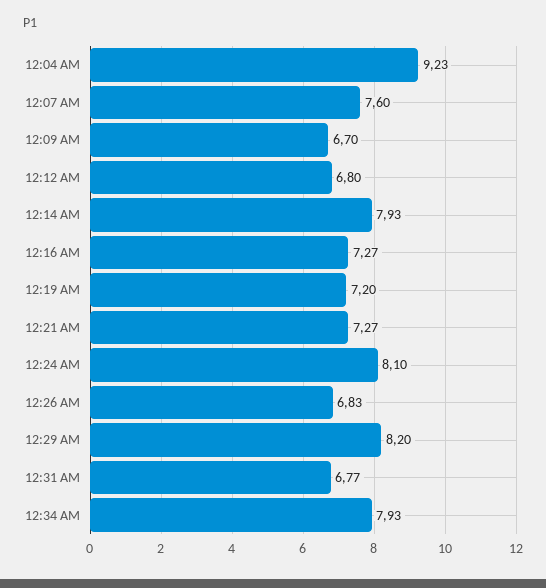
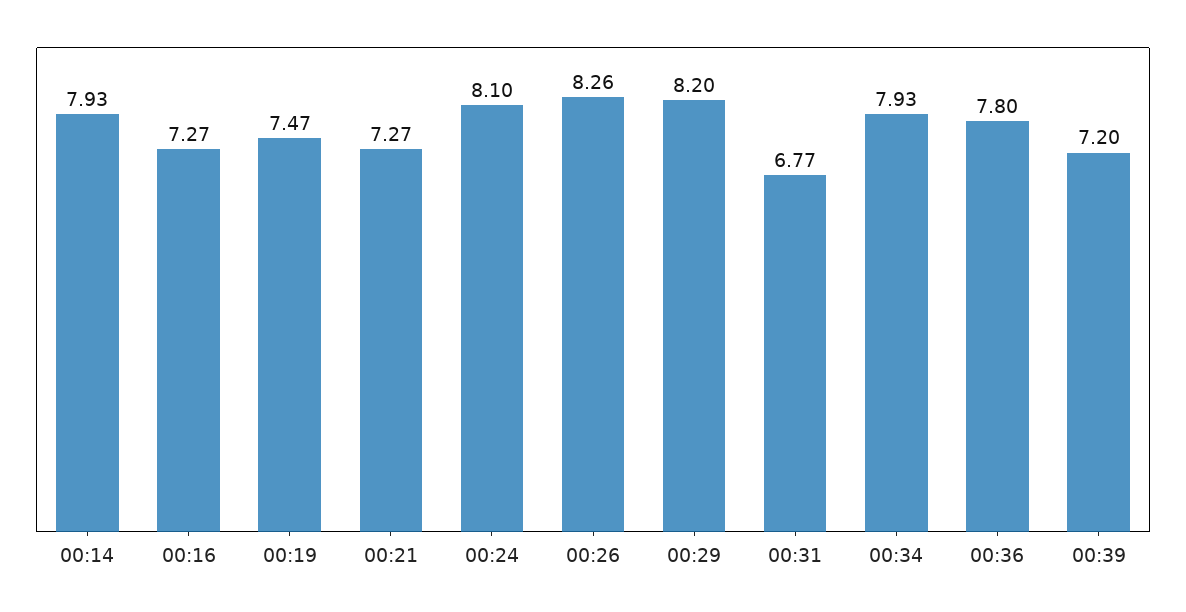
12:04 AM: 9.23 -> none
12:07 AM: 7.6 -> none
12:09 AM: 6.7 -> none
12:12 AM: 6.8 -> none
12:19 AM: 7.2 -> 7.47
12:26 AM: 6.83 -> 8.26
00:36: none -> 7.8
00:39: none -> 7.2

